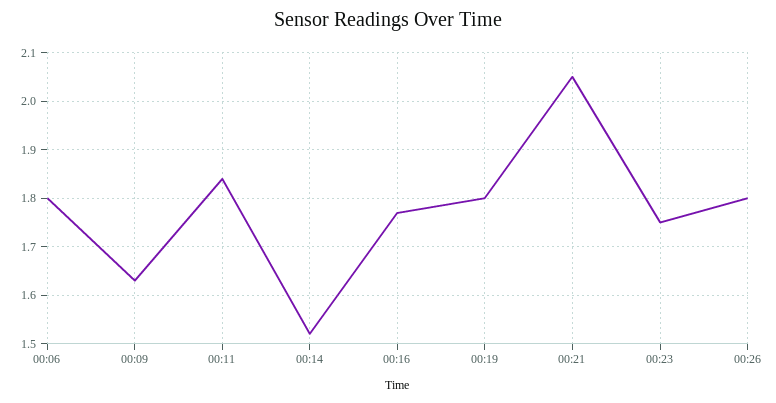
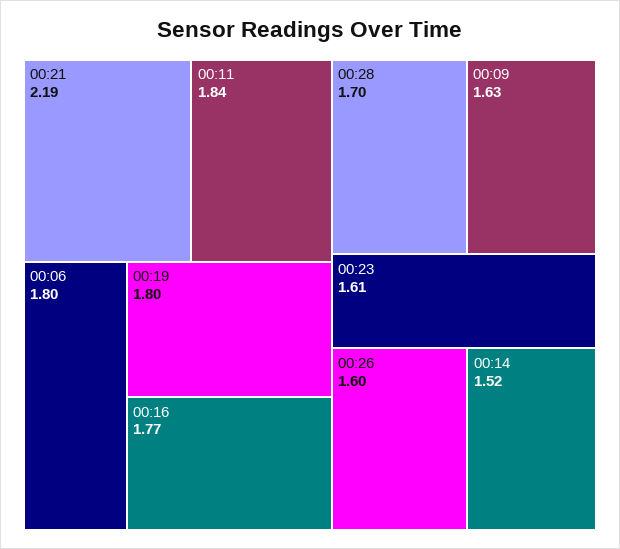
00:21: 2.05 -> 2.19
00:23: 1.75 -> 1.61
00:26: 1.8 -> 1.6
00:28: none -> 1.7

